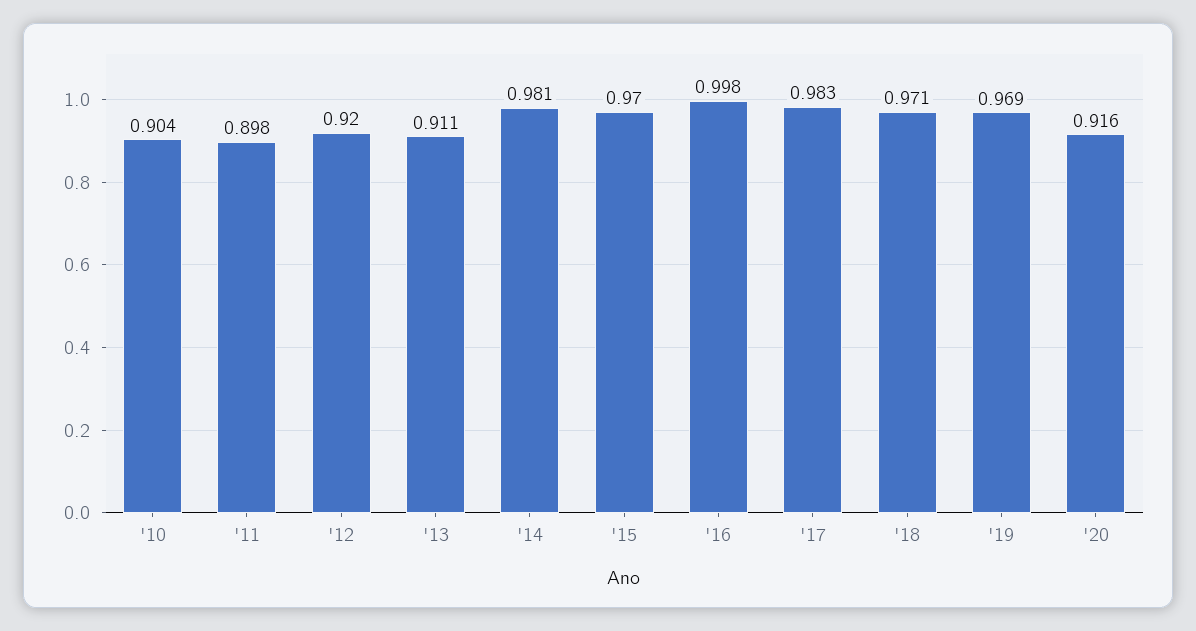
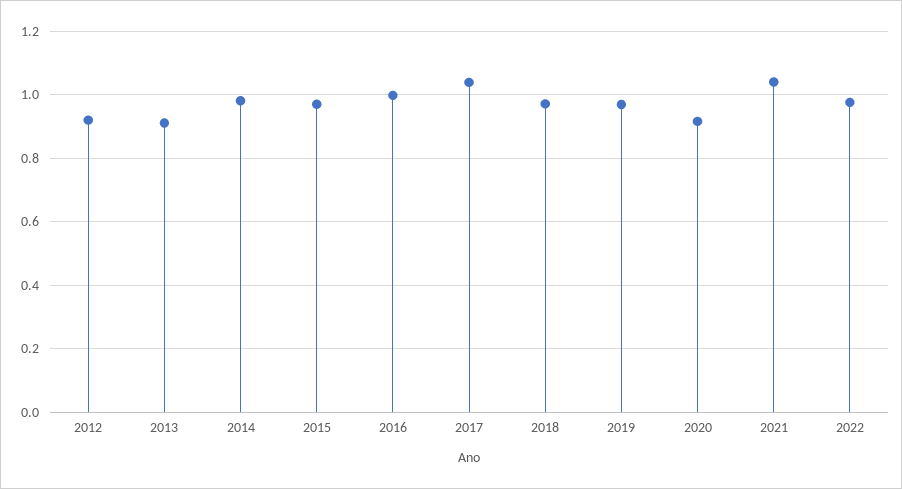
'10: 0.904 -> none
'11: 0.898 -> none
'17: 0.983 -> 1.04
2021: none -> 1.04
2022: none -> 0.98

